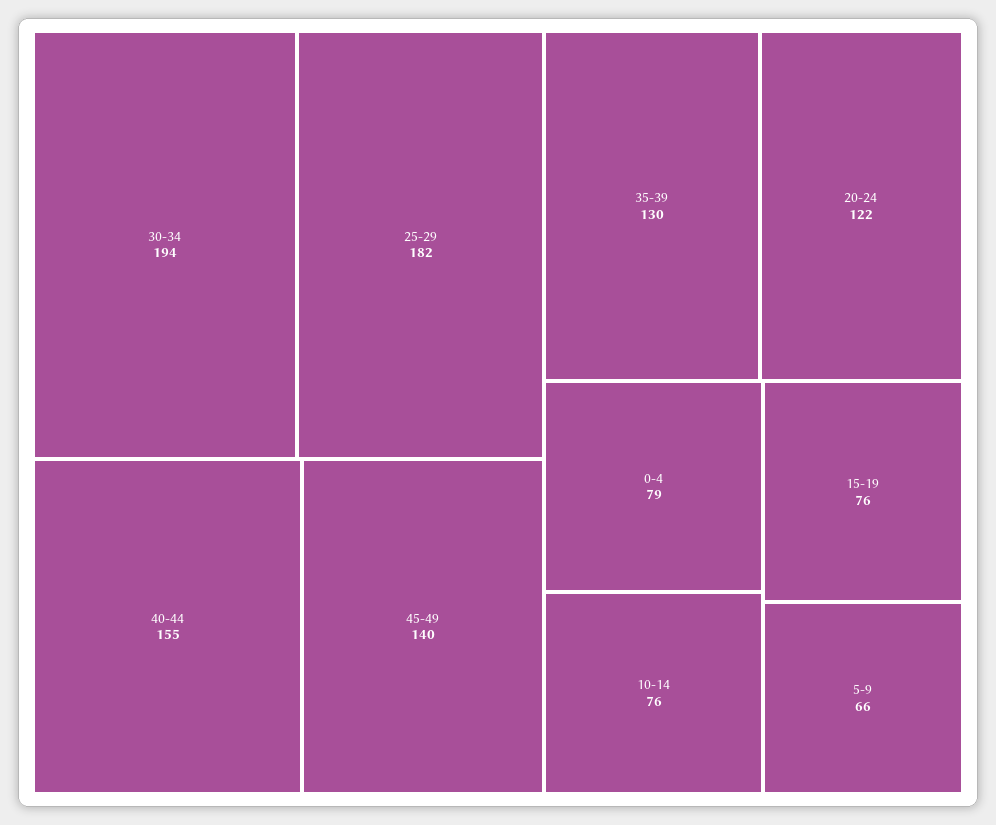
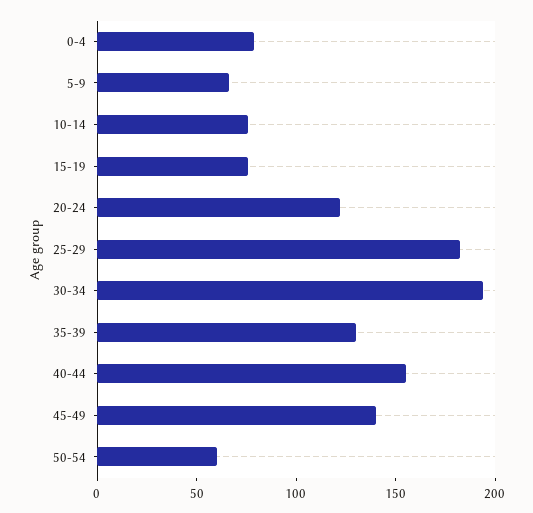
50-54: none -> 60

